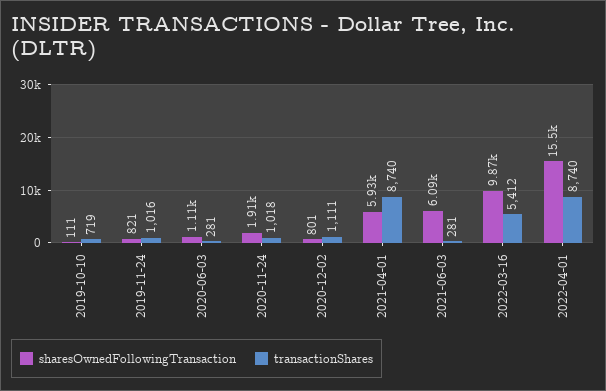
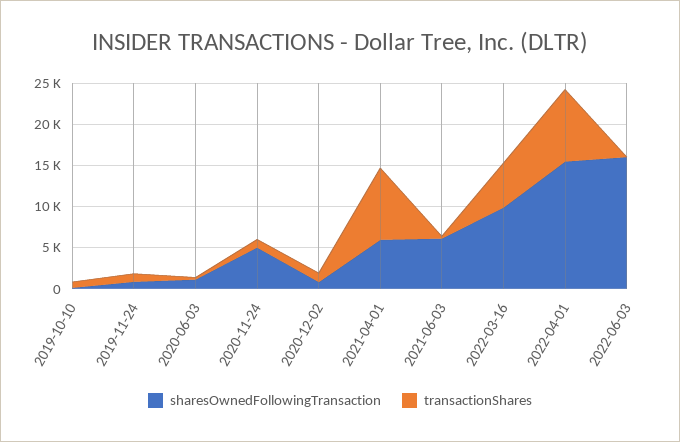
sharesOwnedFollowingTransaction, 2020-11-24: 1910 -> 5000
sharesOwnedFollowingTransaction, 2022-06-03: none -> 16000
transactionShares, 2022-06-03: none -> 0

